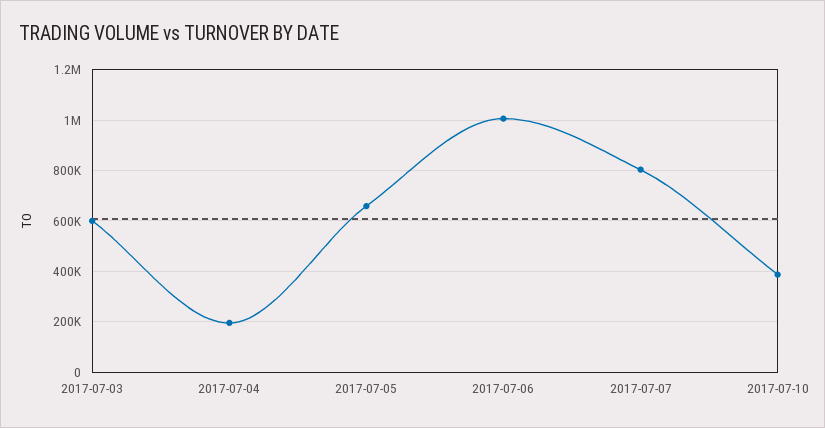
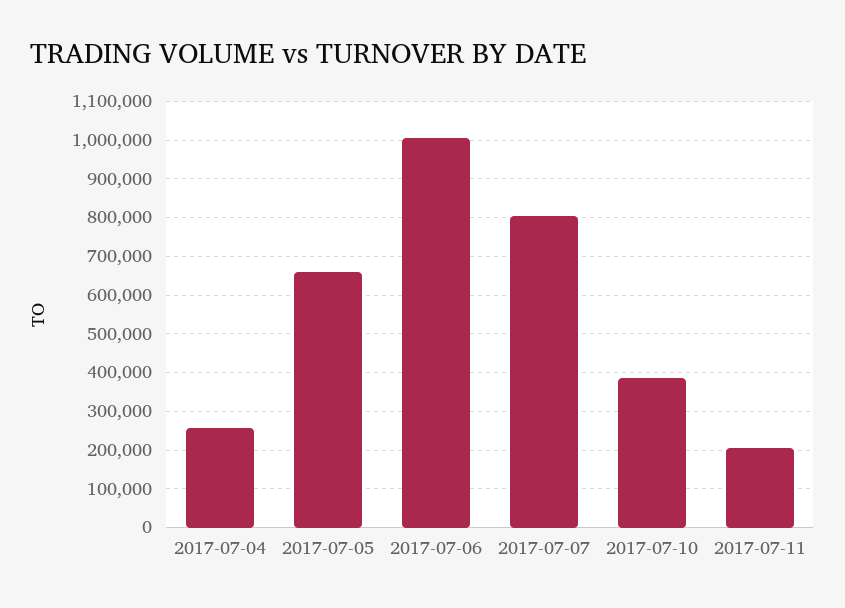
2017-07-03: 600000 -> none
2017-07-04: 200000 -> 260000
2017-07-11: none -> 200000

